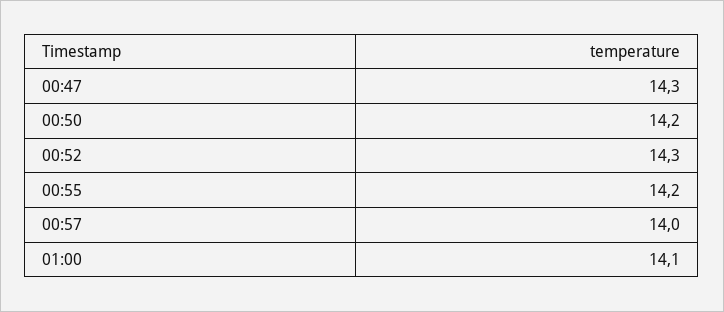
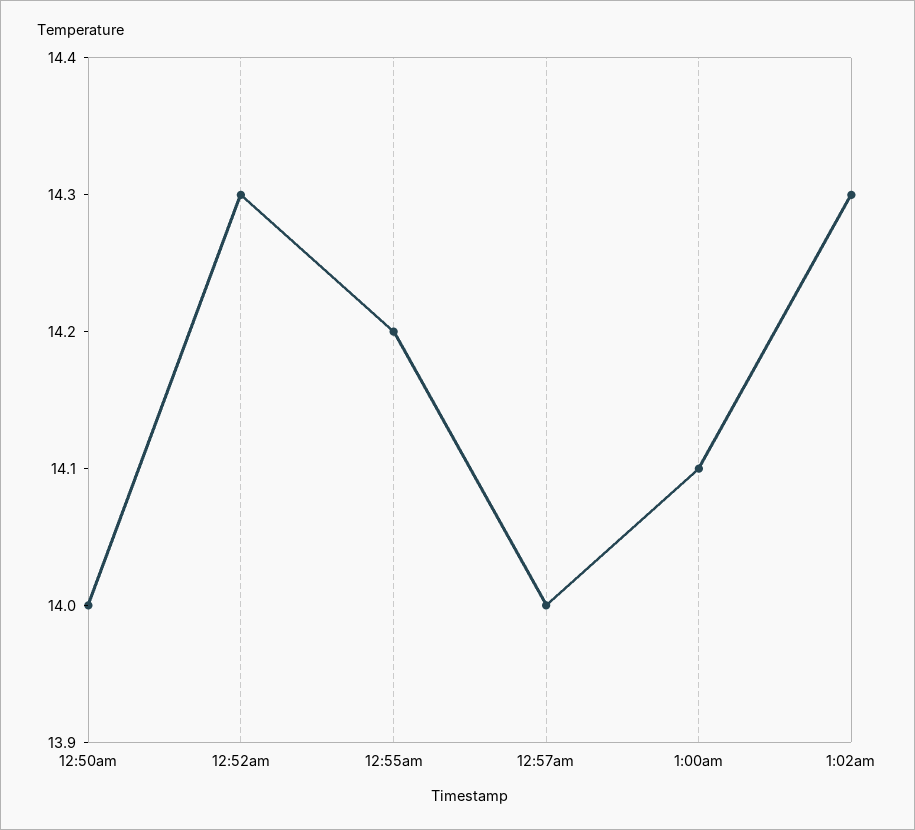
00:47: 14.3 -> none
00:50: 14.2 -> 14
1:02am: none -> 14.3

